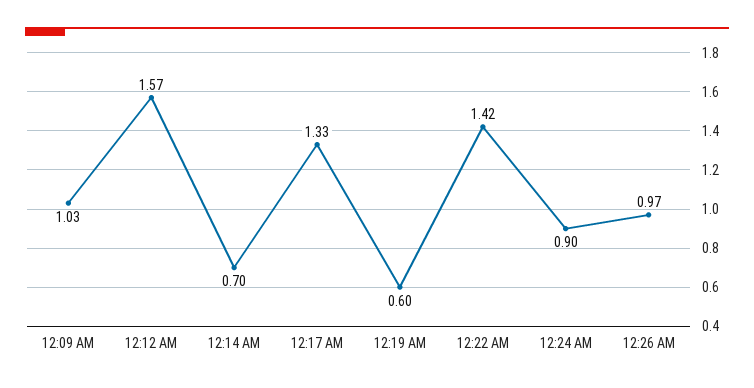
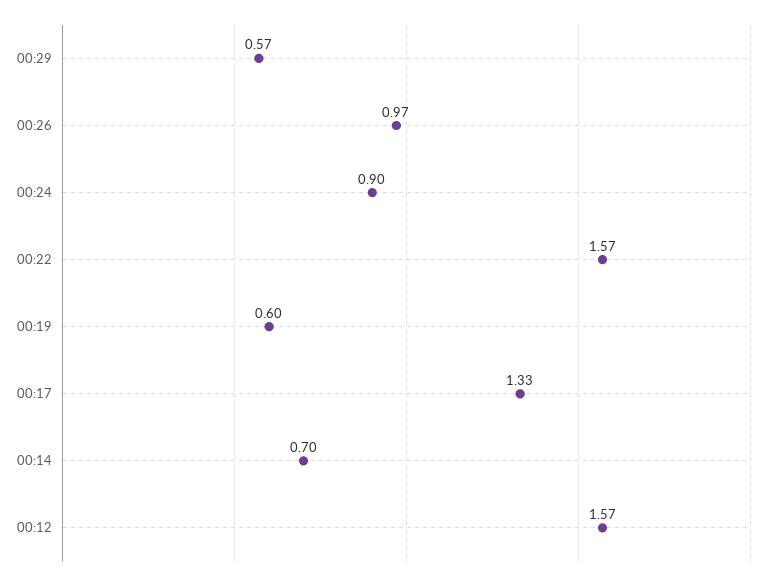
12:09 AM: 1.03 -> none
12:22 AM: 1.42 -> 1.57
00:29: none -> 0.57

